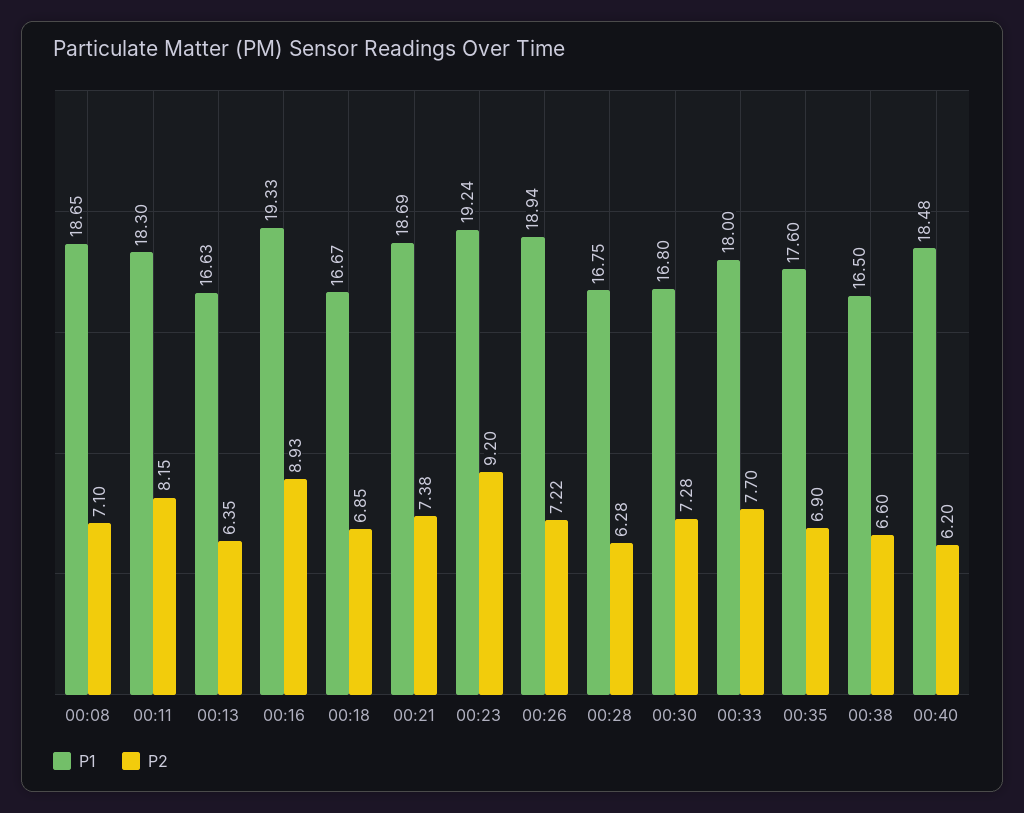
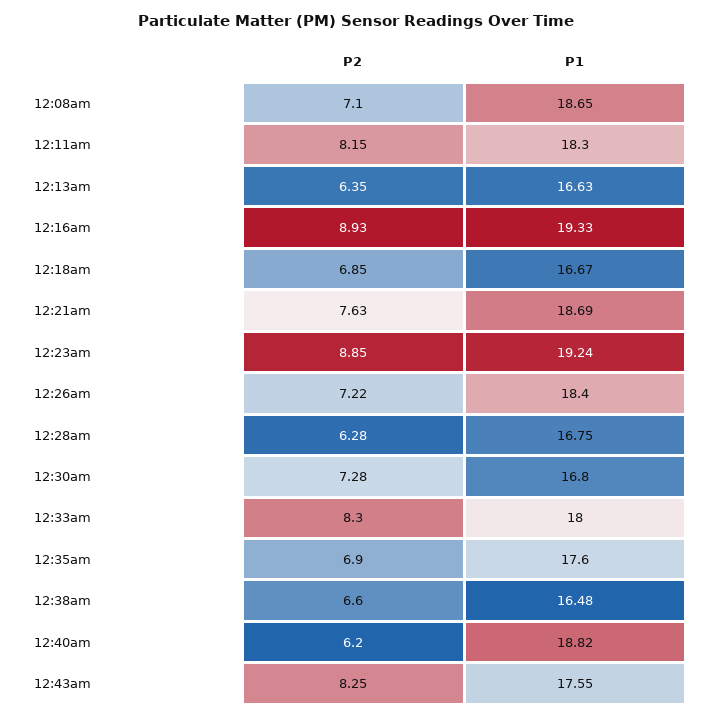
P2, 00:21: 7.38 -> 7.63
P2, 00:23: 9.2 -> 8.85
P1, 00:26: 18.94 -> 18.4
P2, 00:33: 7.7 -> 8.3
P1, 00:38: 16.5 -> 16.48
P1, 00:40: 18.48 -> 18.82
P2, 12:43am: none -> 8.25
P1, 12:43am: none -> 17.55

